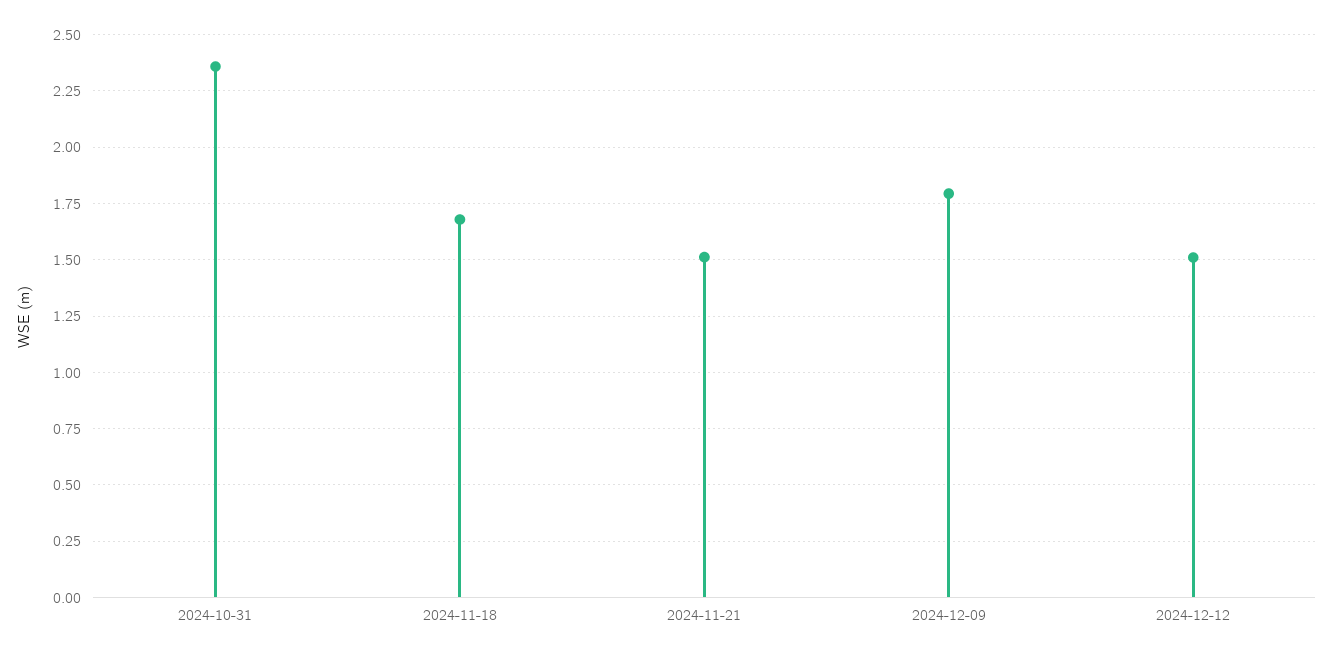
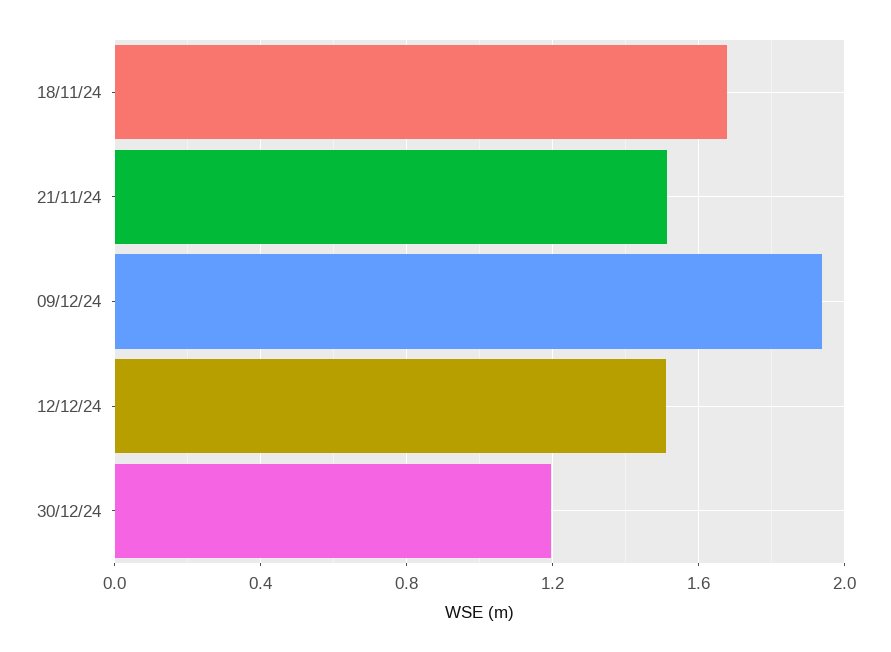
2024-10-31: 2.35 -> none
2024-12-09: 1.8 -> 1.95
30/12/24: none -> 1.2

